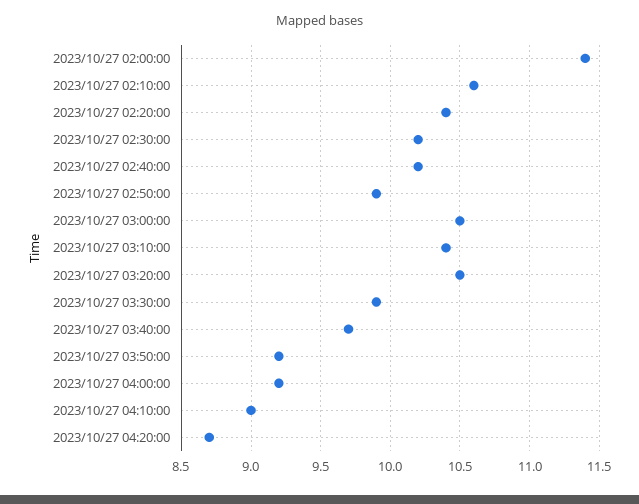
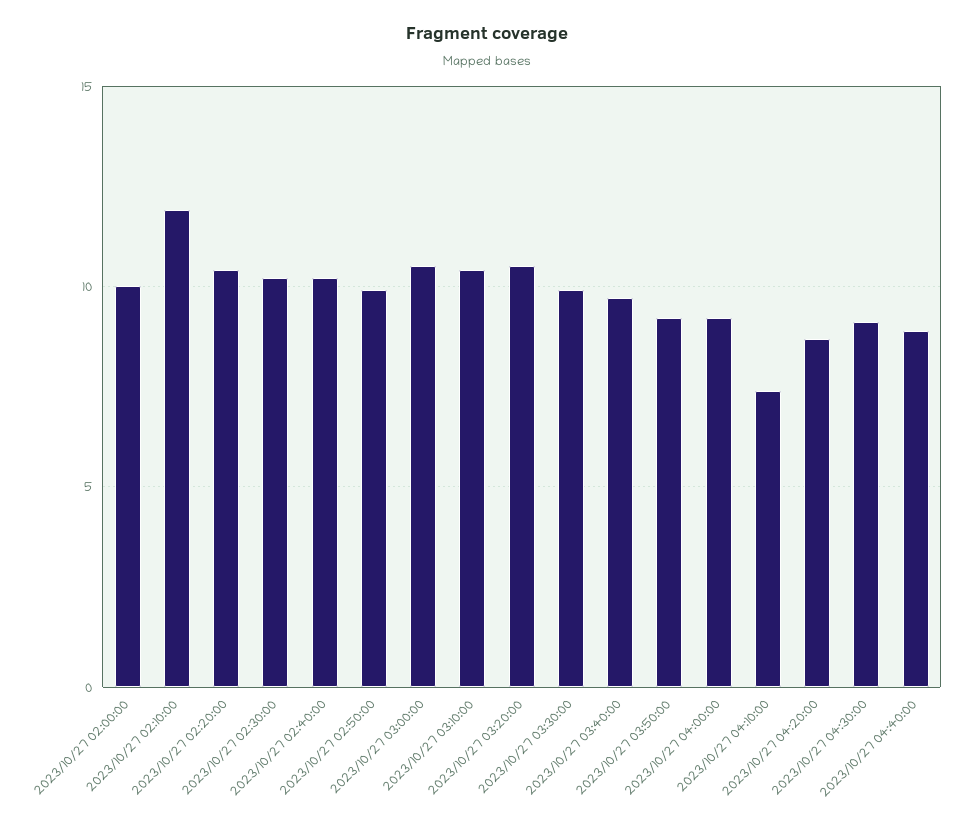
2023/10/27 02:00:00: 11.4 -> 10
2023/10/27 02:10:00: 10.6 -> 12
2023/10/27 04:10:00: 9 -> 7.5
2023/10/27 04:30:00: none -> 9
2023/10/27 04:40:00: none -> 9

